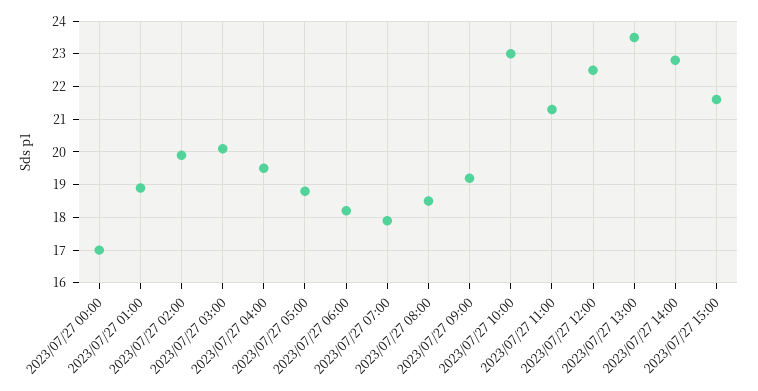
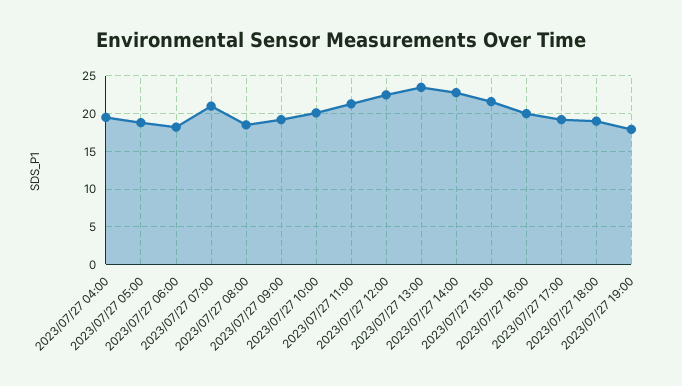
2023/07/27 00:00: 17 -> none
2023/07/27 01:00: 19 -> none
2023/07/27 02:00: 20 -> none
2023/07/27 03:00: 20 -> none
2023/07/27 07:00: 18 -> 21
2023/07/27 10:00: 23 -> 20
2023/07/27 16:00: none -> 20
2023/07/27 17:00: none -> 19
2023/07/27 18:00: none -> 19
2023/07/27 19:00: none -> 18

